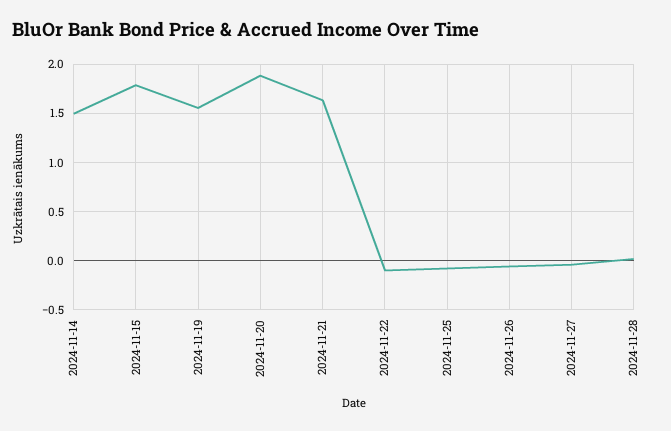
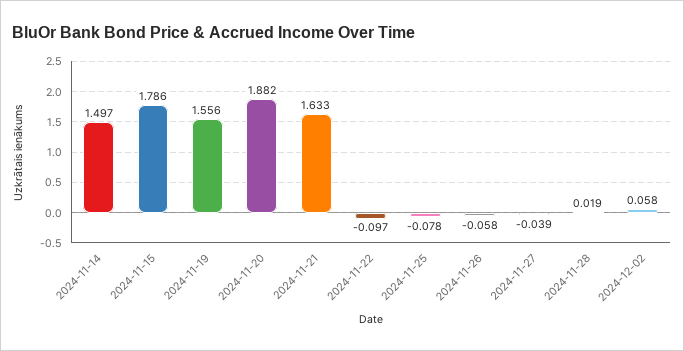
2024-12-02: none -> 0.058

